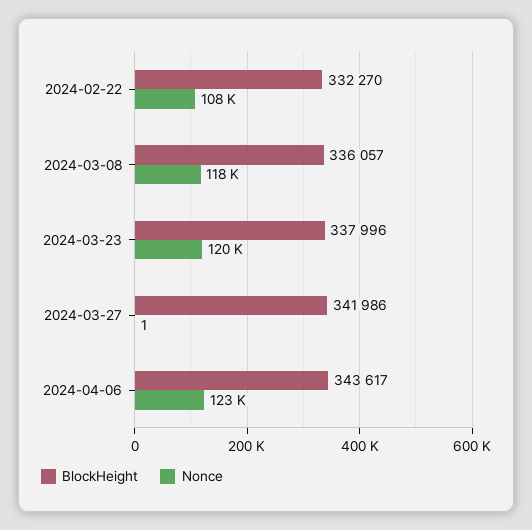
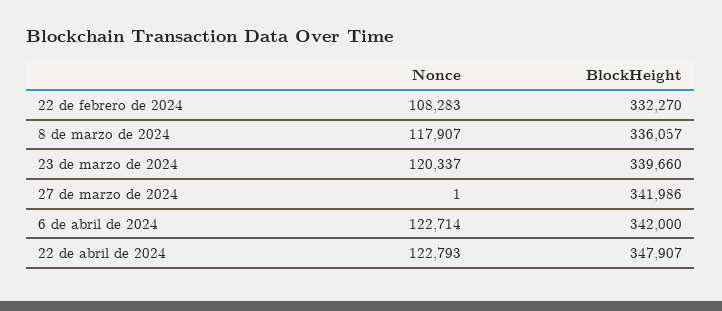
BlockHeight, 2024-03-23: 337996 -> 339660
BlockHeight, 2024-04-06: 343617 -> 342000
Nonce, 22 de abril de 2024: none -> 122793
BlockHeight, 22 de abril de 2024: none -> 347907

